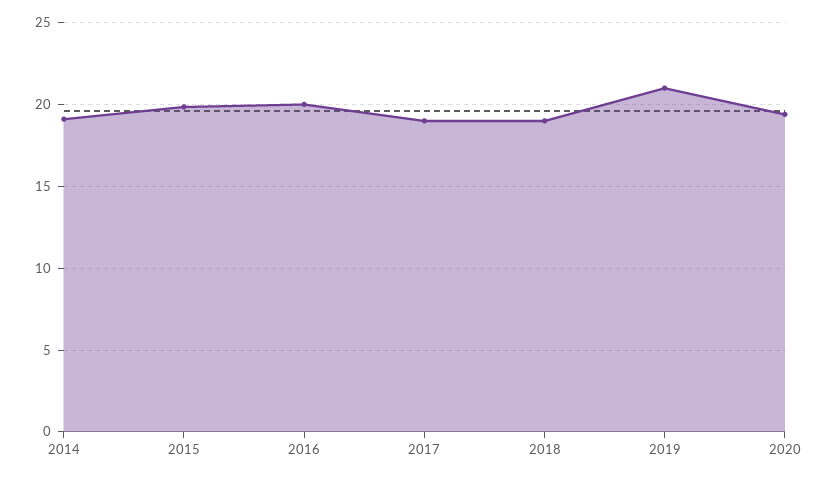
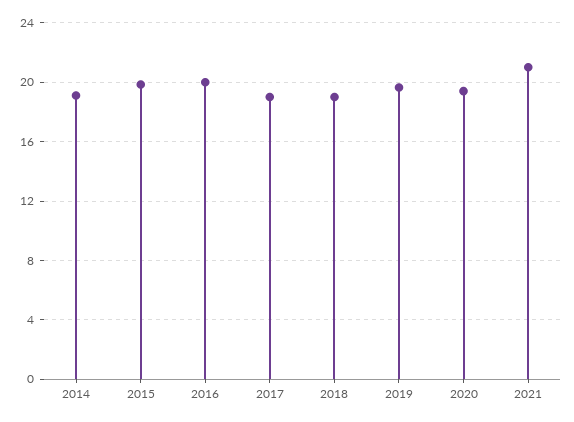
2019: 21 -> 19.5
2021: none -> 21

